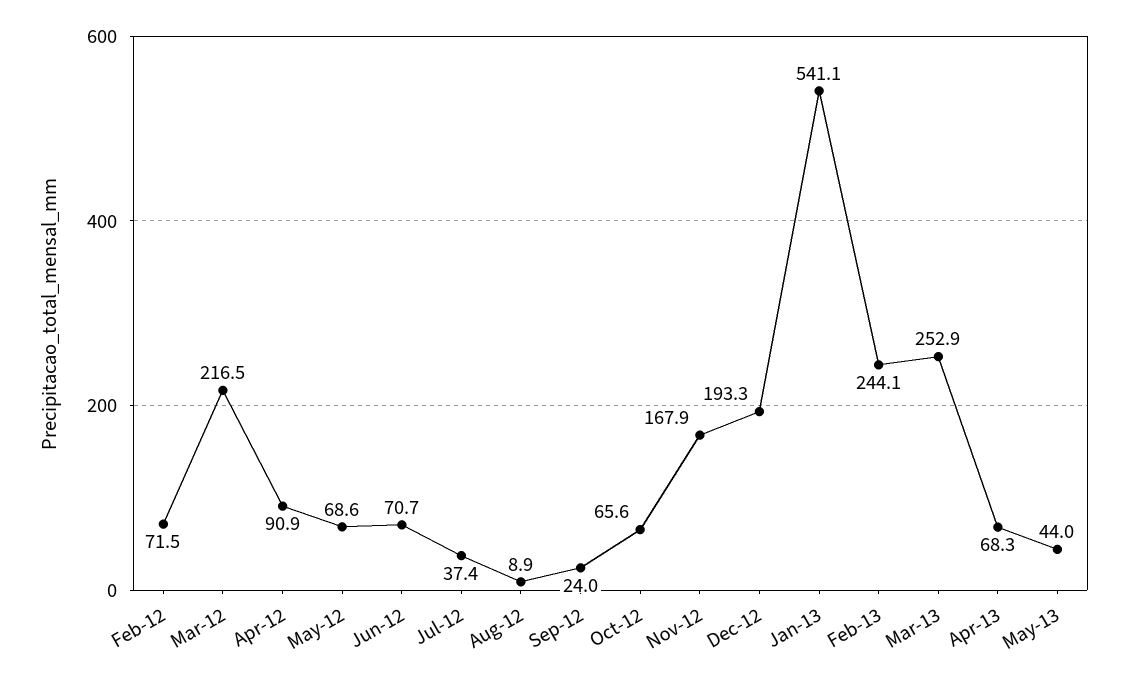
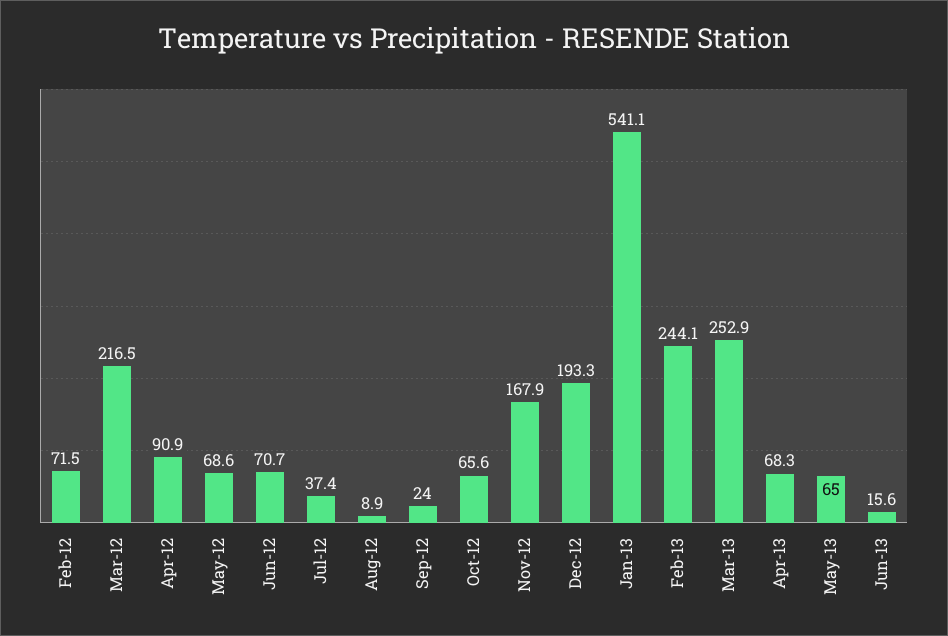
May-13: 44 -> 65
Jun-13: none -> 15.6

